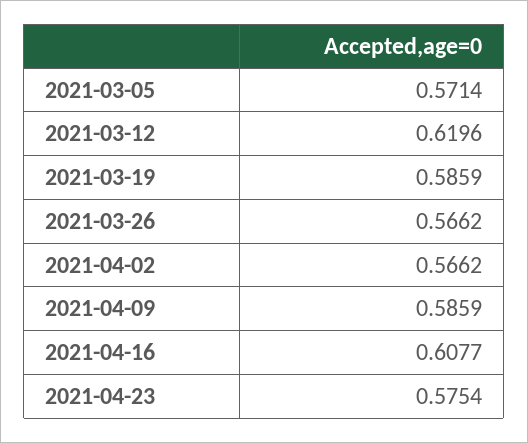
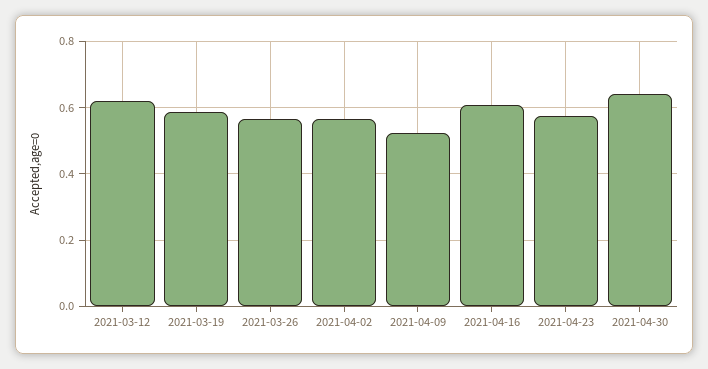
2021-03-05: 0.5714 -> none
2021-04-09: 0.5859 -> 0.52
2021-04-30: none -> 0.64

